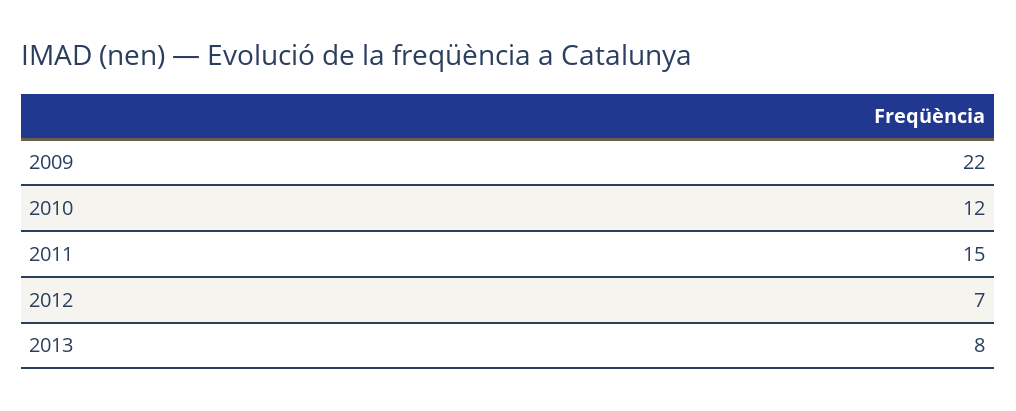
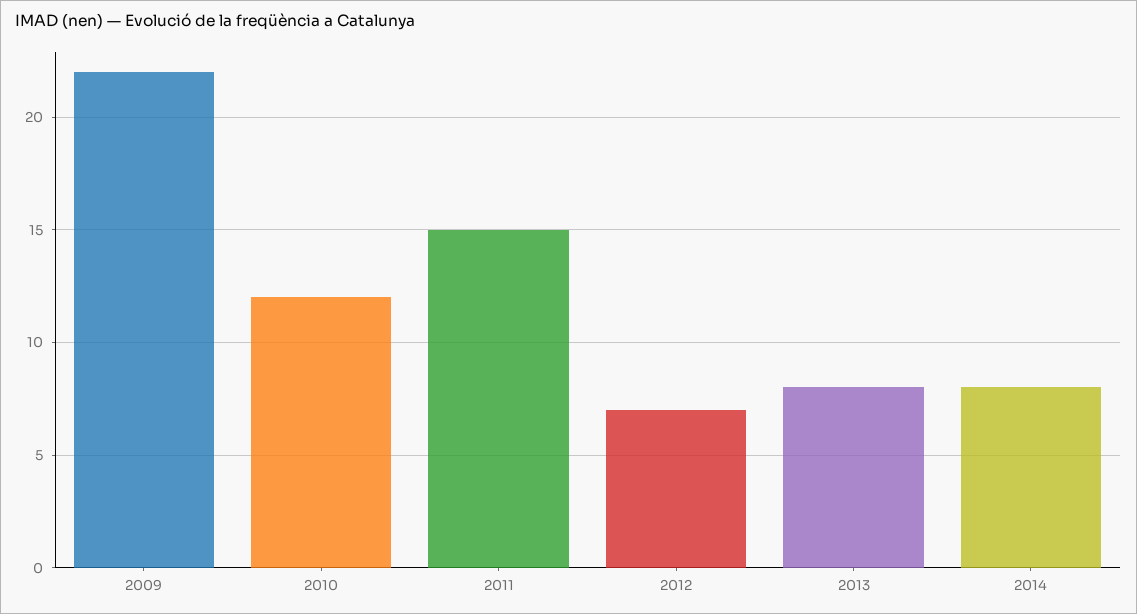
2014: none -> 8

